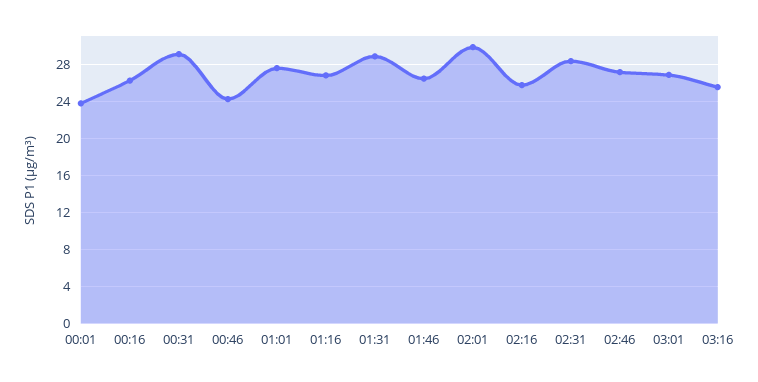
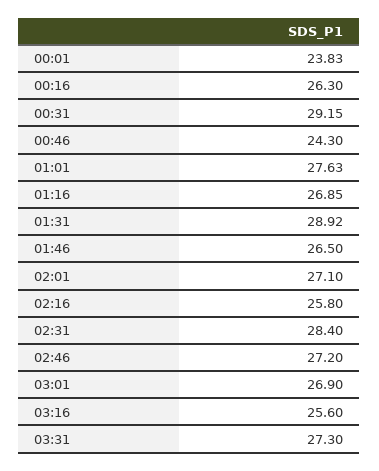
02:01: 30 -> 27.1
03:31: none -> 27.3

